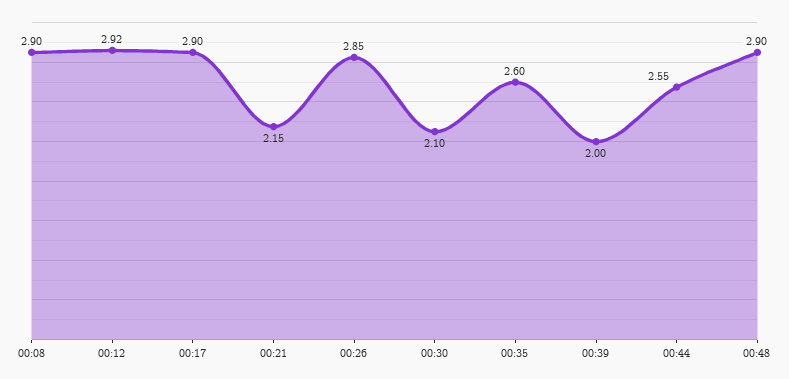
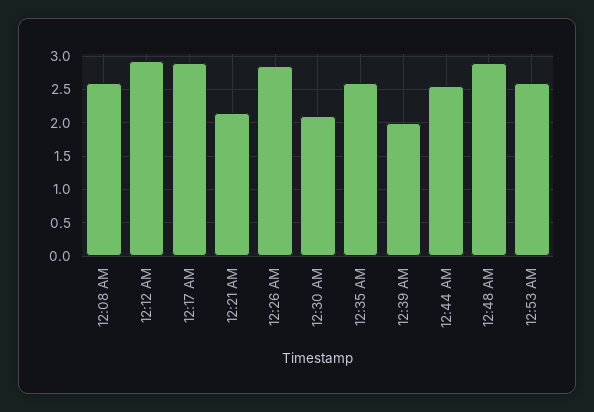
00:08: 2.9 -> 2.6
12:53 AM: none -> 2.6

